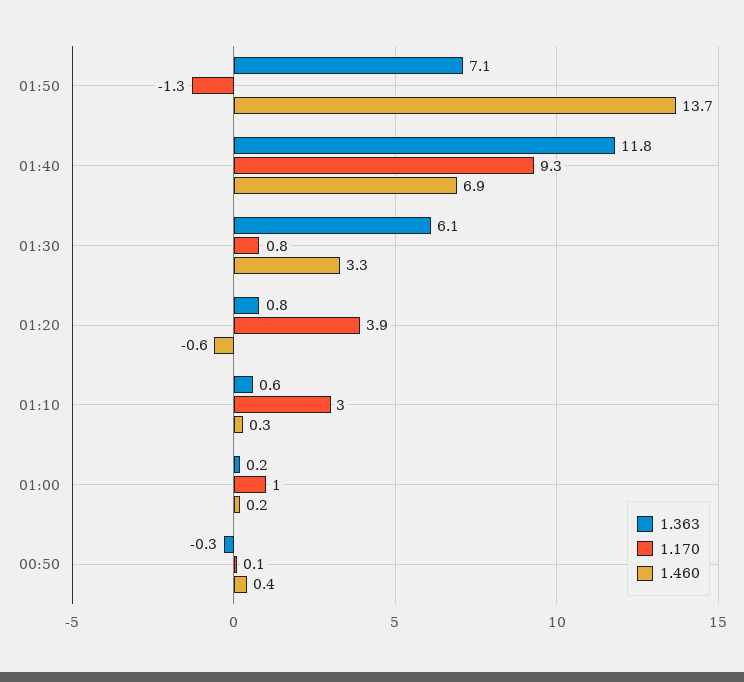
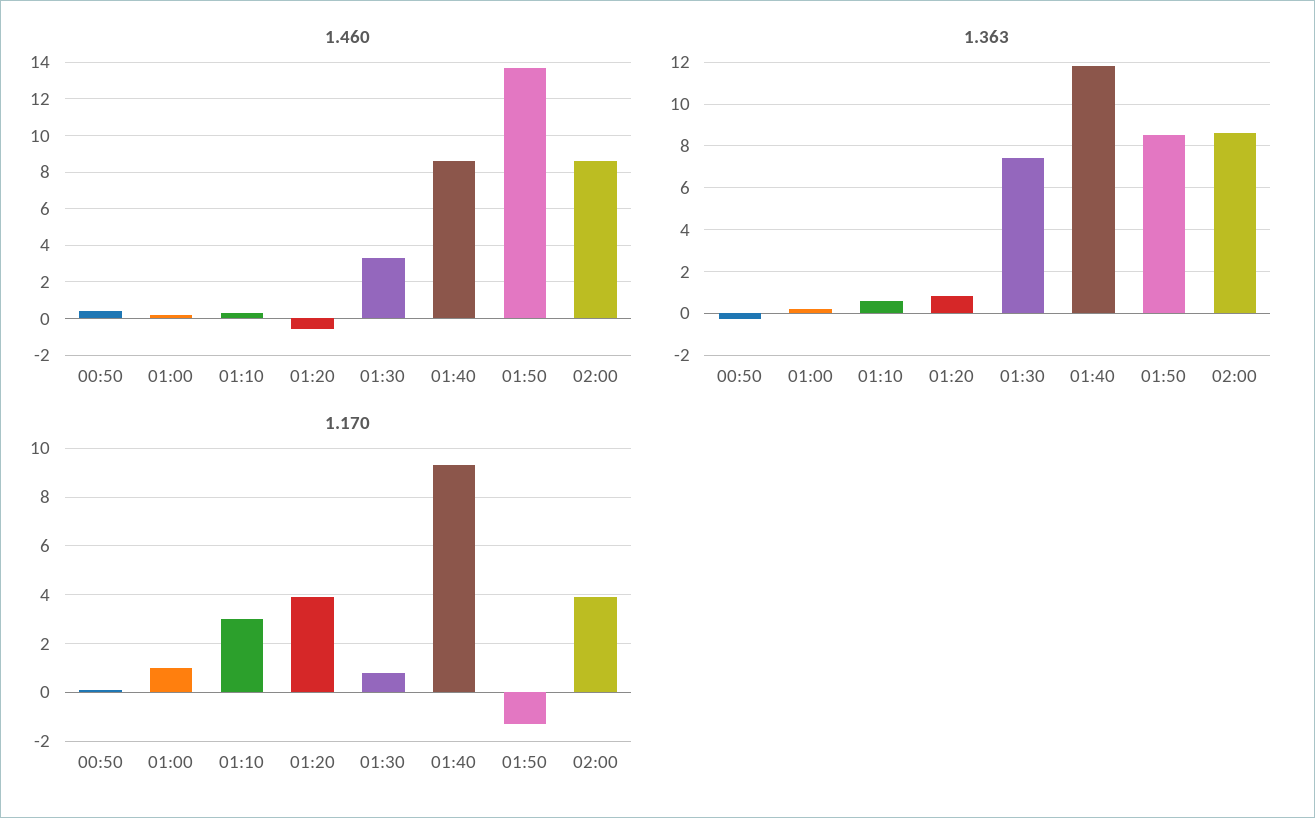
1.363, 01:50: 7.1 -> 8.5
1.460, 01:40: 6.9 -> 8.5
1.363, 01:30: 6.1 -> 7.5
1.460, 02:00: none -> 8.5
1.363, 02:00: none -> 8.5
1.170, 02:00: none -> 4

